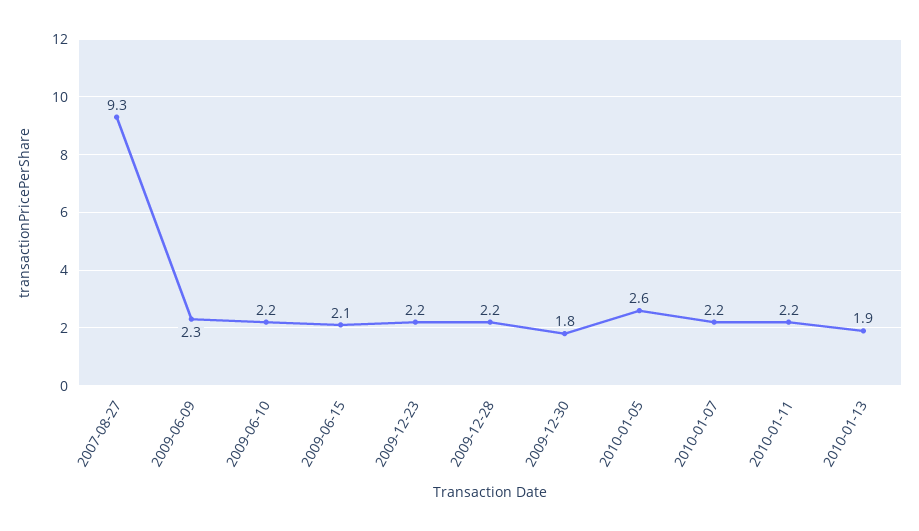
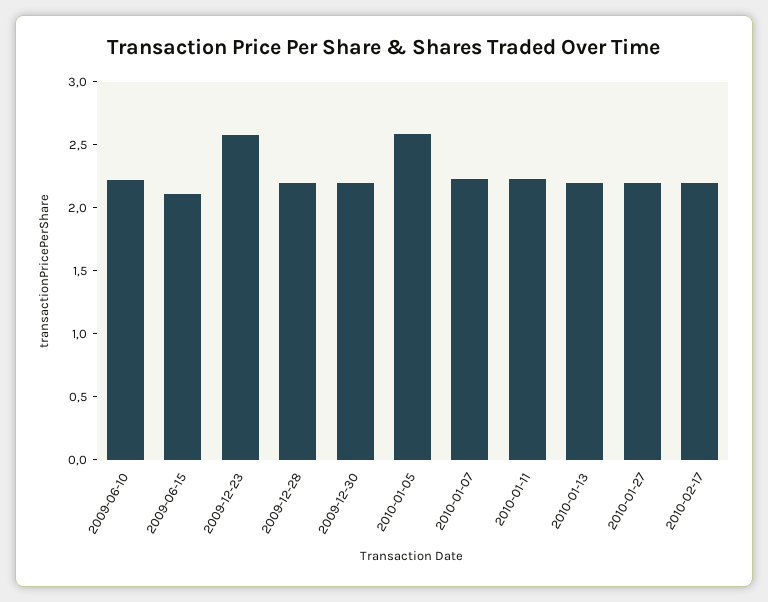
2007-08-27: 9.3 -> none
2009-06-09: 2.3 -> none
2009-12-23: 2.2 -> 2.6
2009-12-30: 1.8 -> 2.2
2010-01-13: 1.9 -> 2.2
2010-01-27: none -> 2.2
2010-02-17: none -> 2.2

